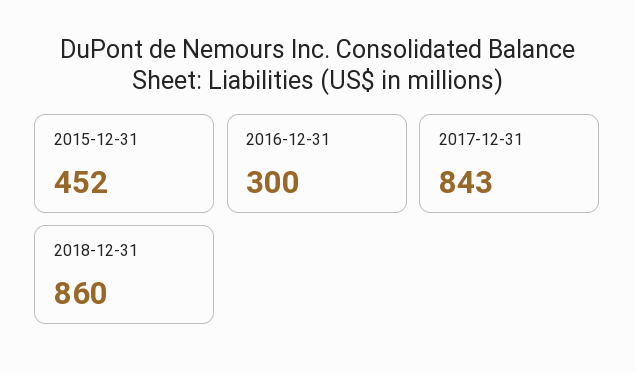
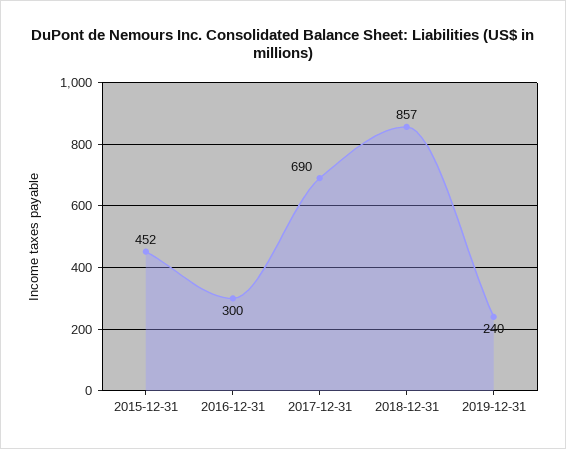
2017-12-31: 843 -> 690
2018-12-31: 860 -> 857
2019-12-31: none -> 240

